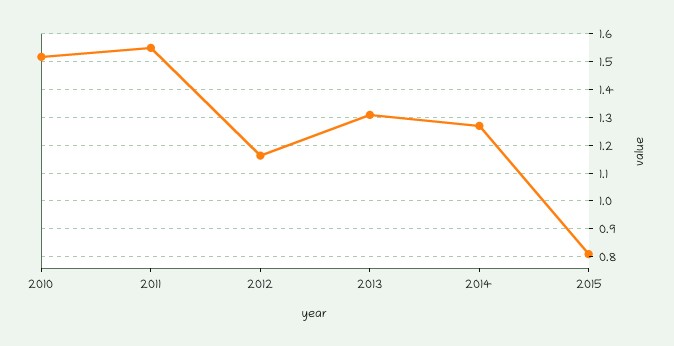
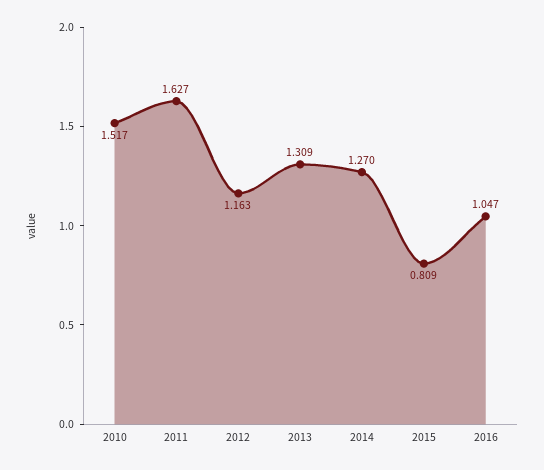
2011: 1.55 -> 1.627
2016: none -> 1.047

